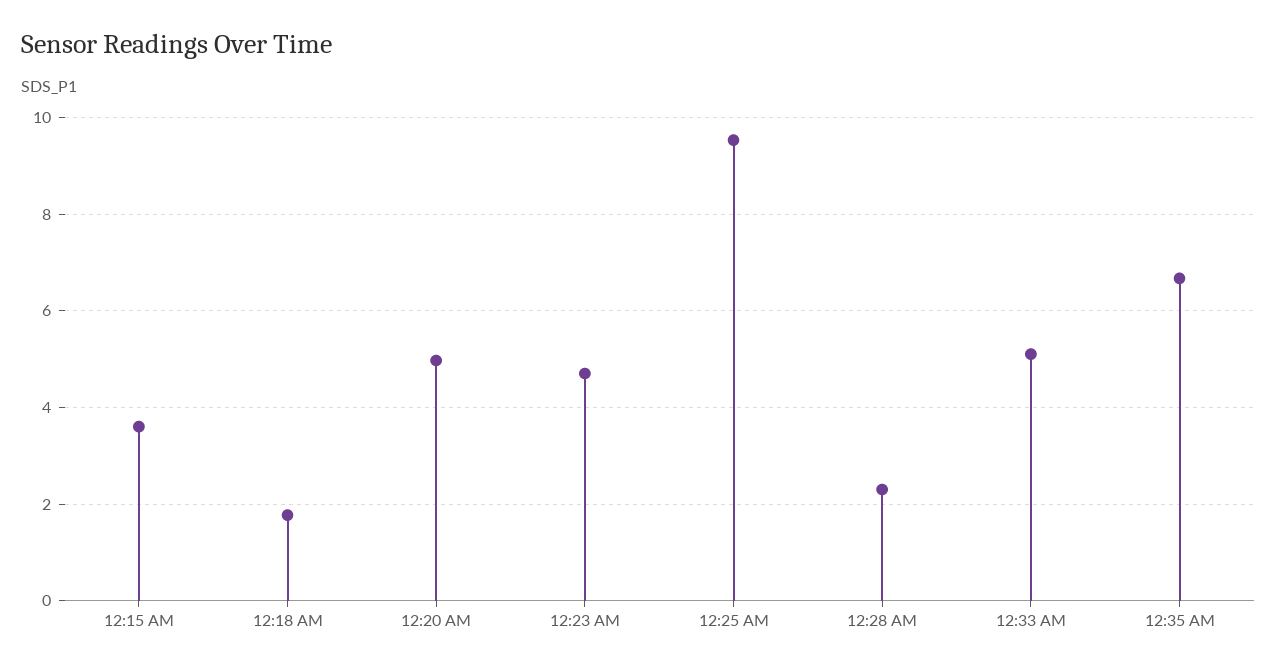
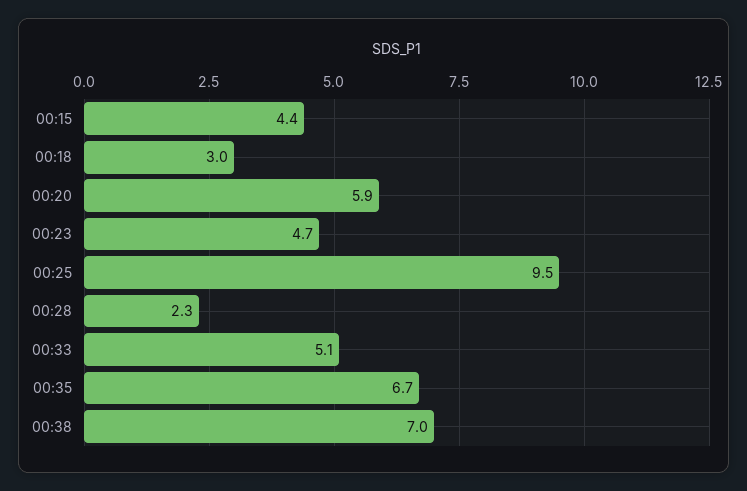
12:15 AM: 3.6 -> 4.4
12:18 AM: 1.8 -> 3
12:20 AM: 5 -> 5.9
00:38: none -> 7

